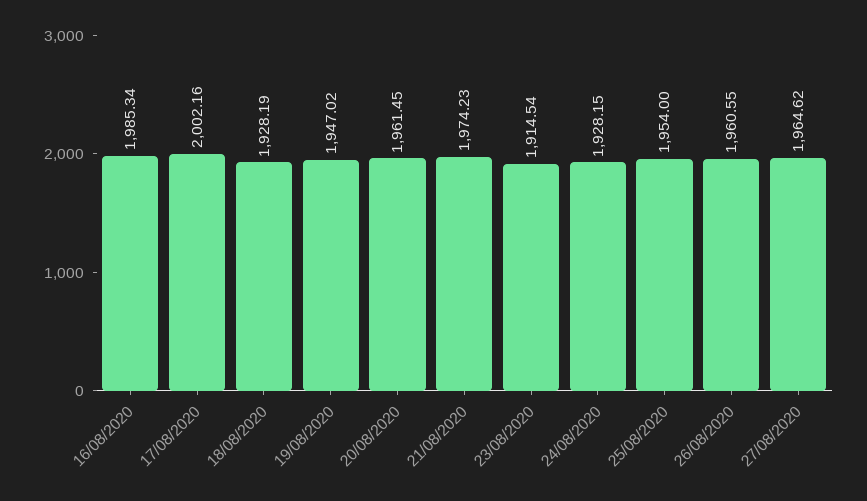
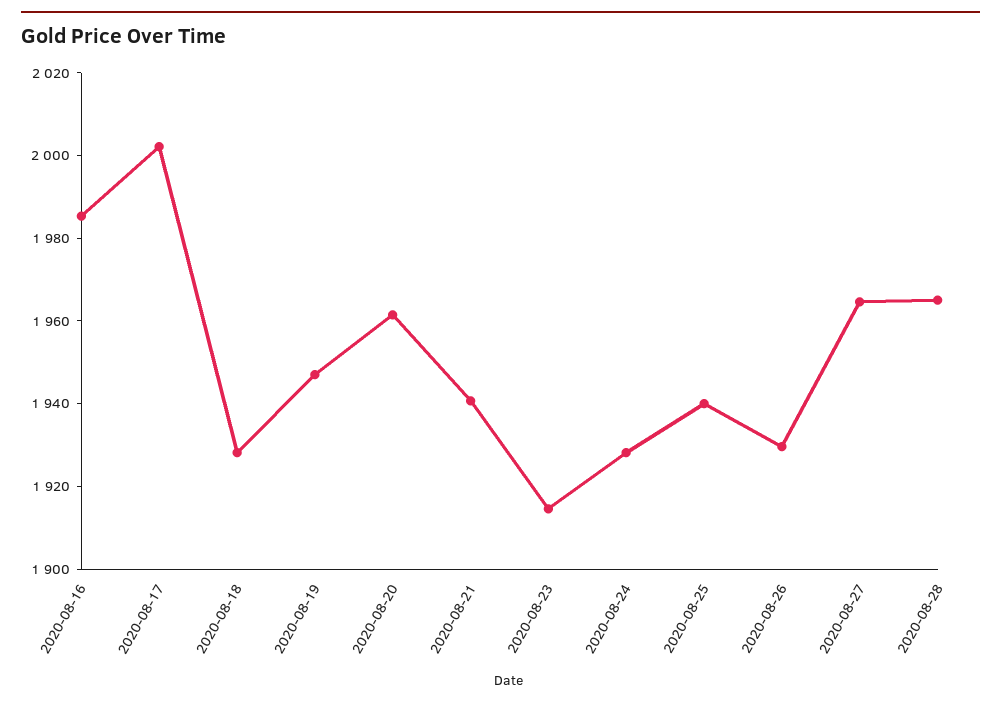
21/08/2020: 1974.23 -> 1940
25/08/2020: 1954 -> 1940
26/08/2020: 1960.55 -> 1930
2020-08-28: none -> 1965

